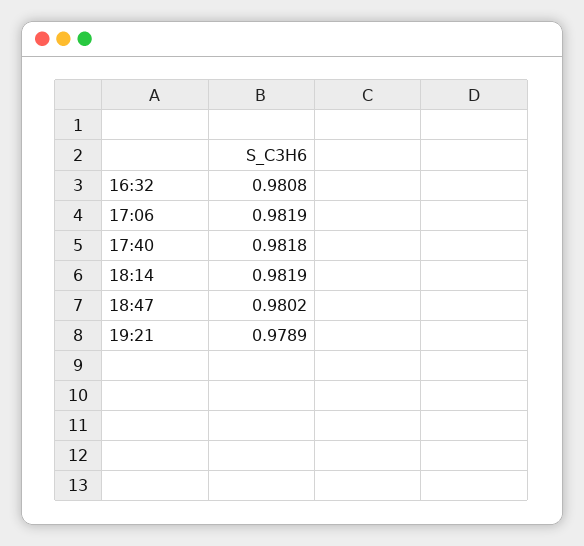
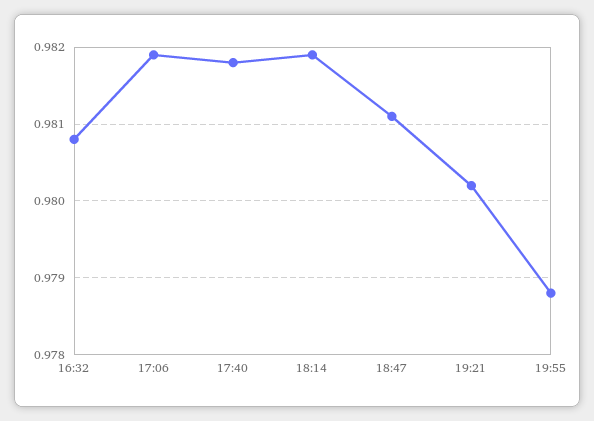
18:47: 0.9802 -> 0.9811
19:21: 0.9789 -> 0.9802
19:55: none -> 0.9788

